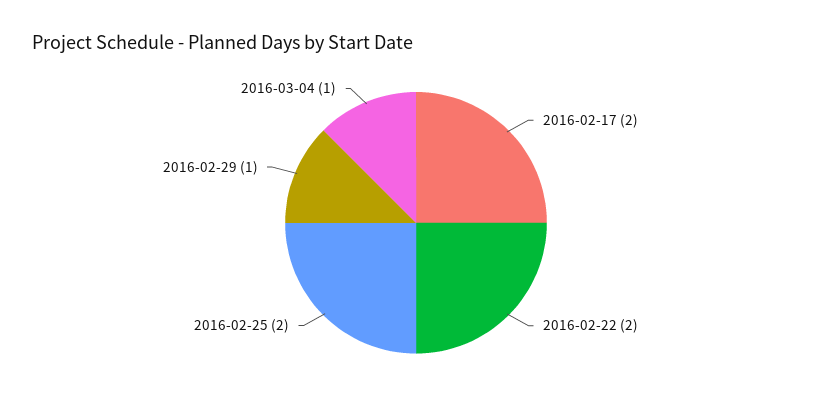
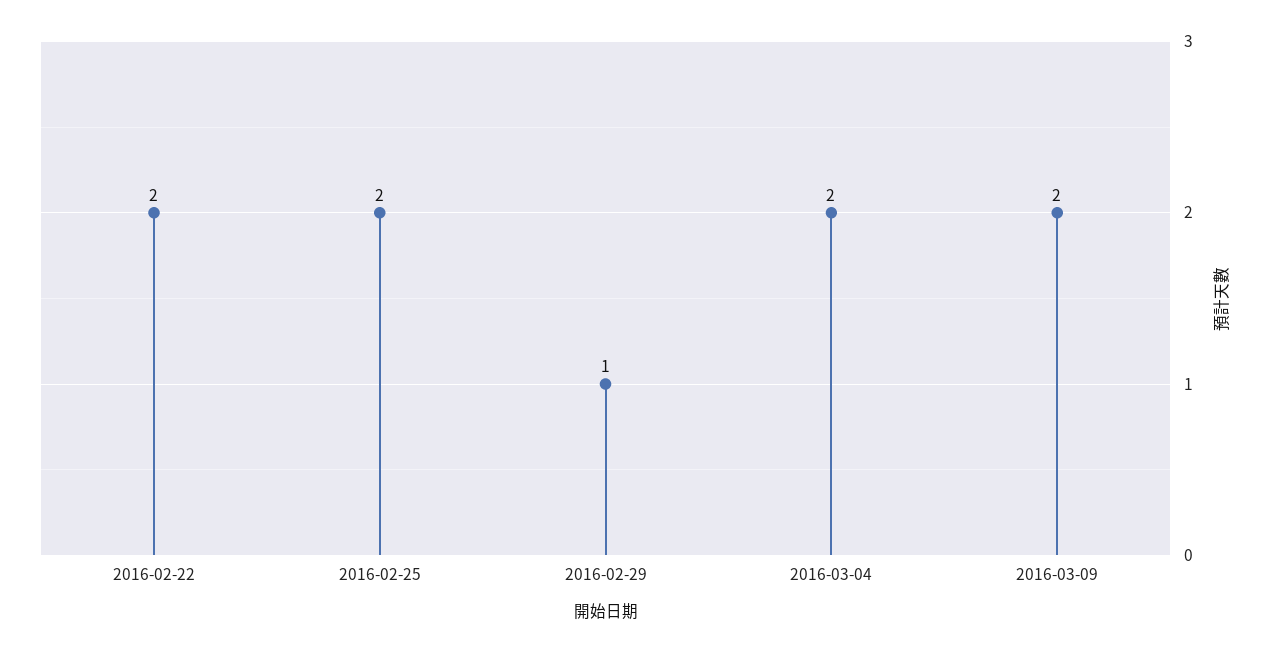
2016-02-17: 2 -> none
2016-03-04: 1 -> 2
2016-03-09: none -> 2

